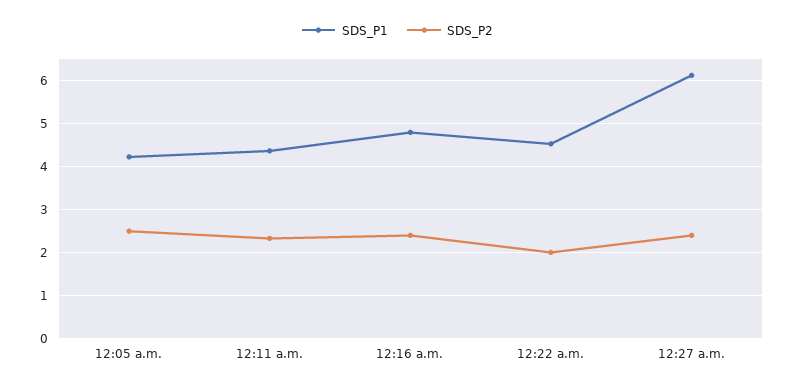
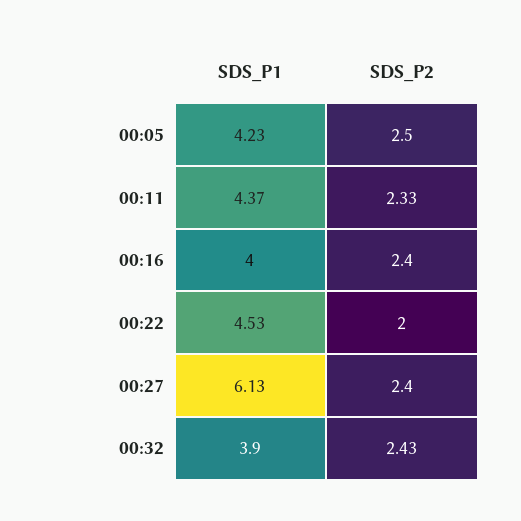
SDS_P1, 12:16 a.m.: 4.8 -> 4
SDS_P1, 00:32: none -> 3.9
SDS_P2, 00:32: none -> 2.43

